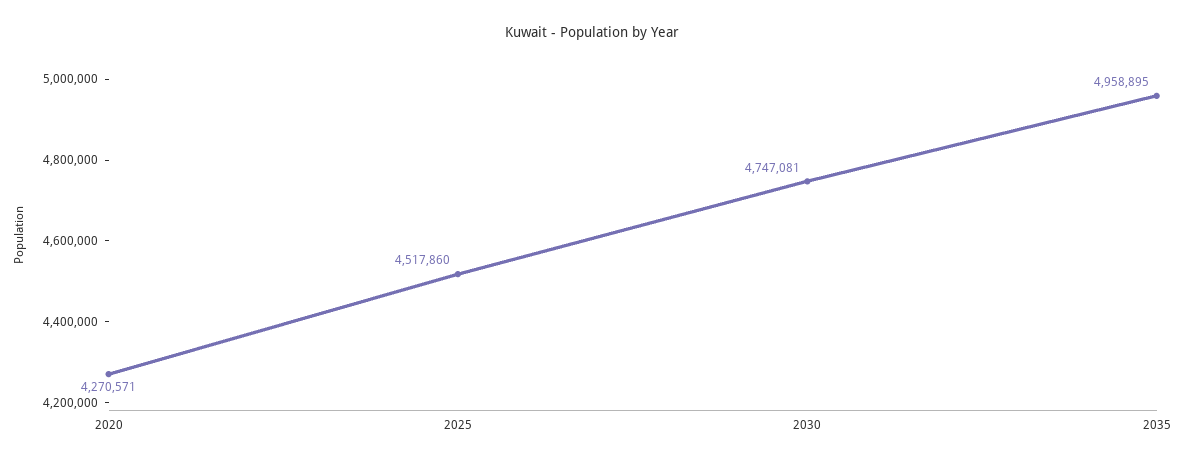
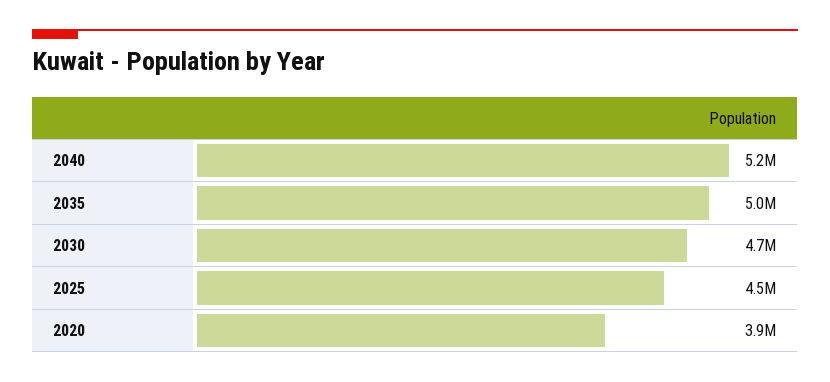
2020: 4270571 -> 3900000
2040: none -> 5200000

